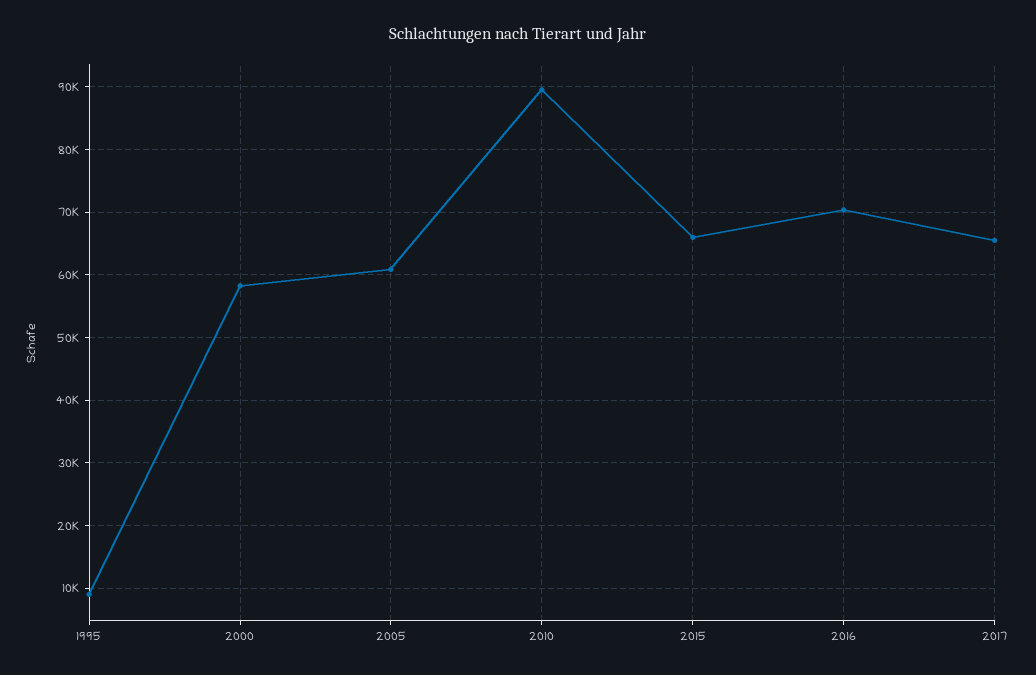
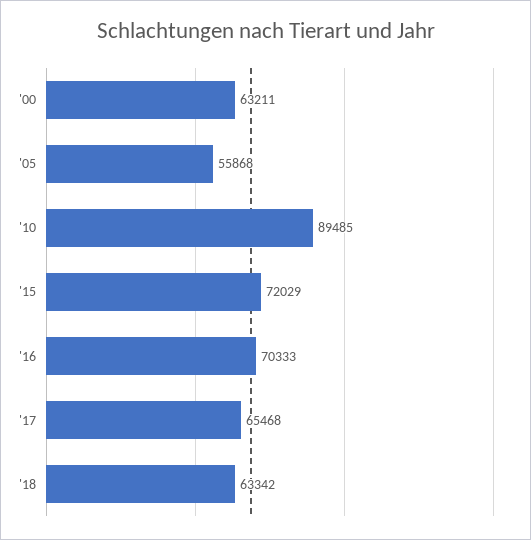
1995: 9000 -> none
2000: 58000 -> 63211
2005: 61000 -> 55868
2015: 66000 -> 72029
'18: none -> 63342

